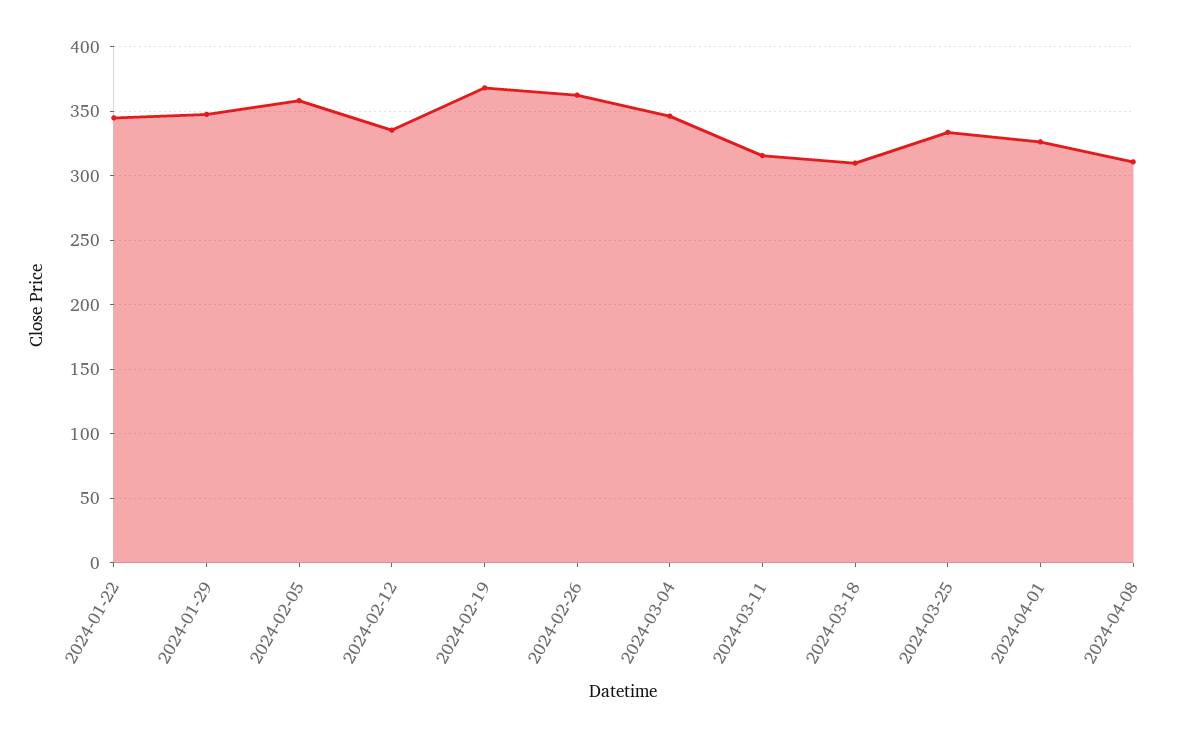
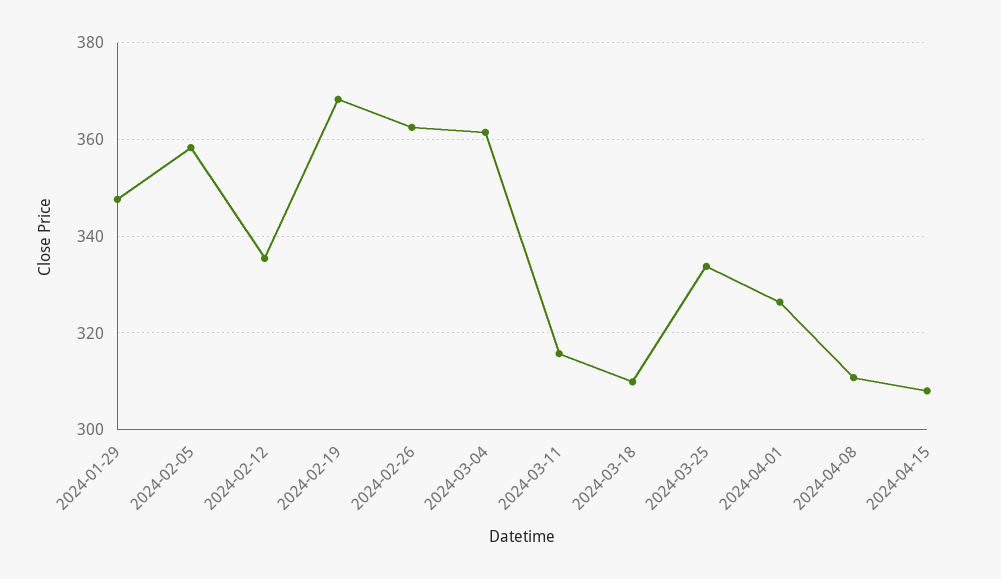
2024-01-22: 345 -> none
2024-03-04: 345 -> 362
2024-04-15: none -> 308

